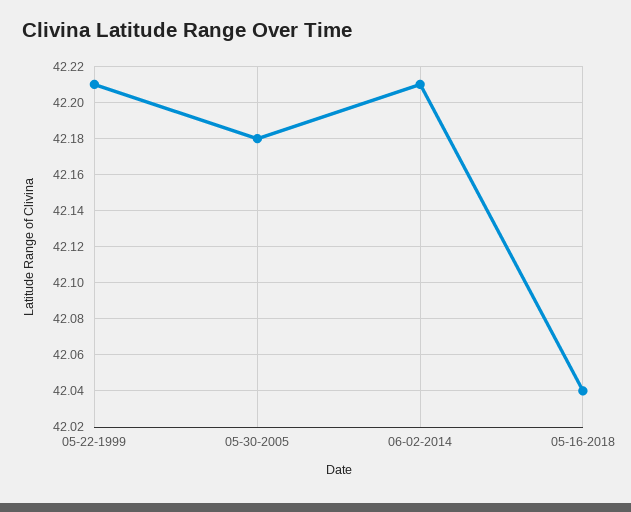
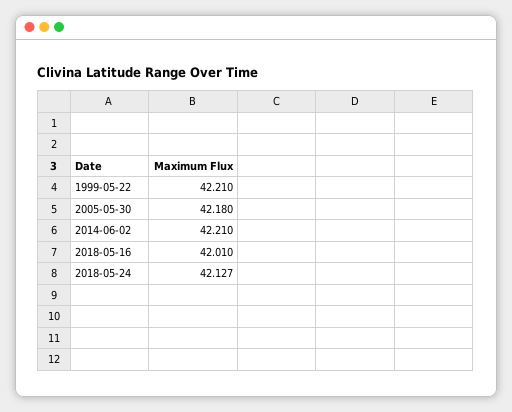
05-16-2018: 42.04 -> 42.01
2018-05-24: none -> 42.127

